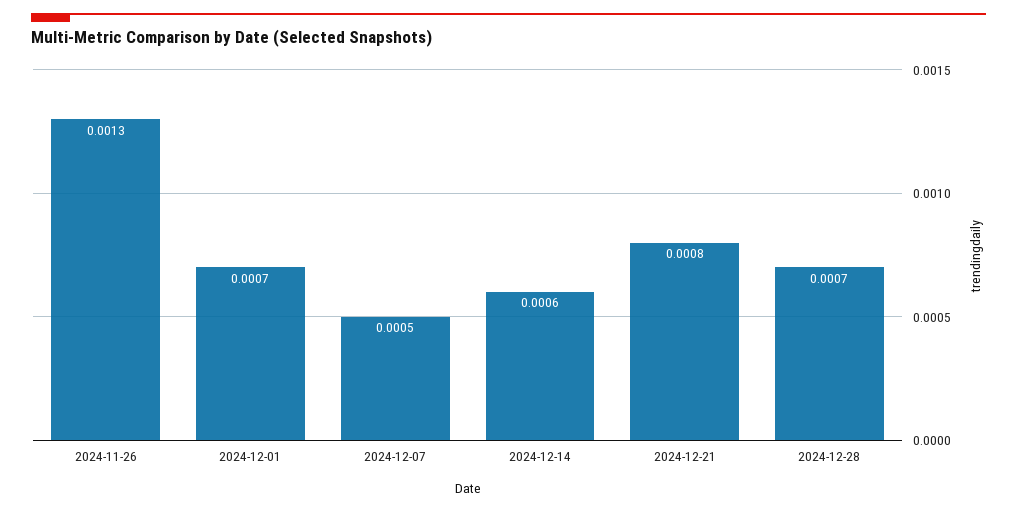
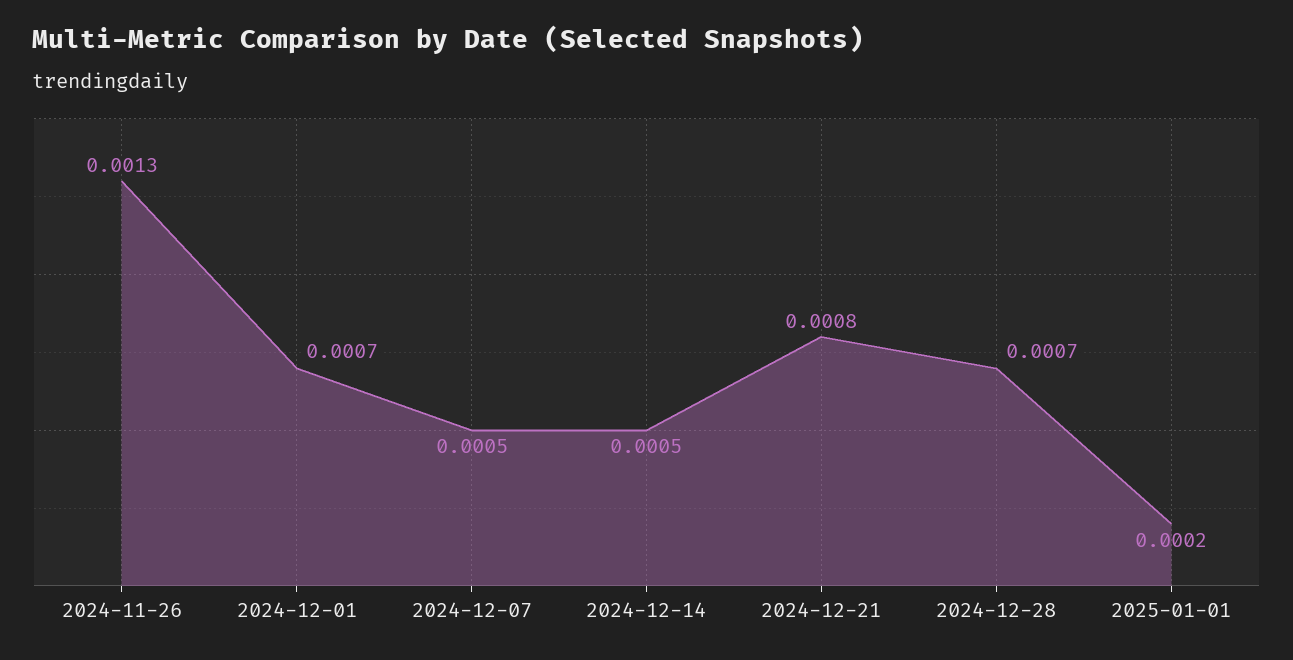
2024-12-14: 0.0006 -> 0.0005
2025-01-01: none -> 0.0002

